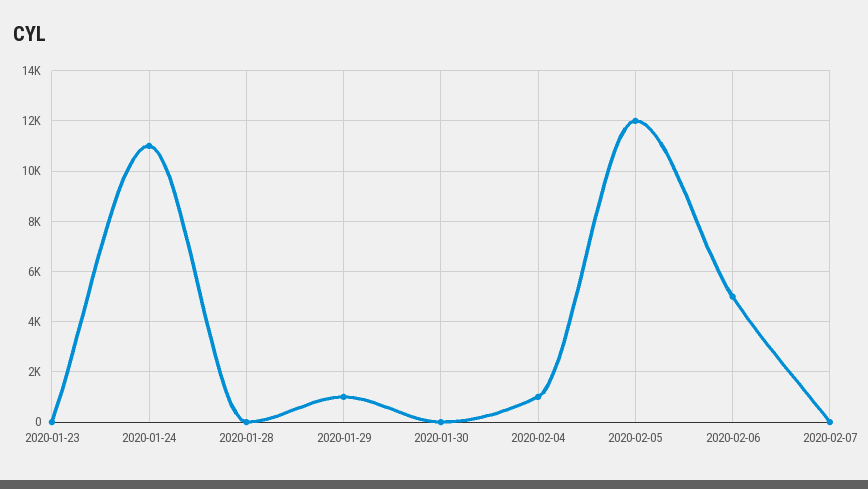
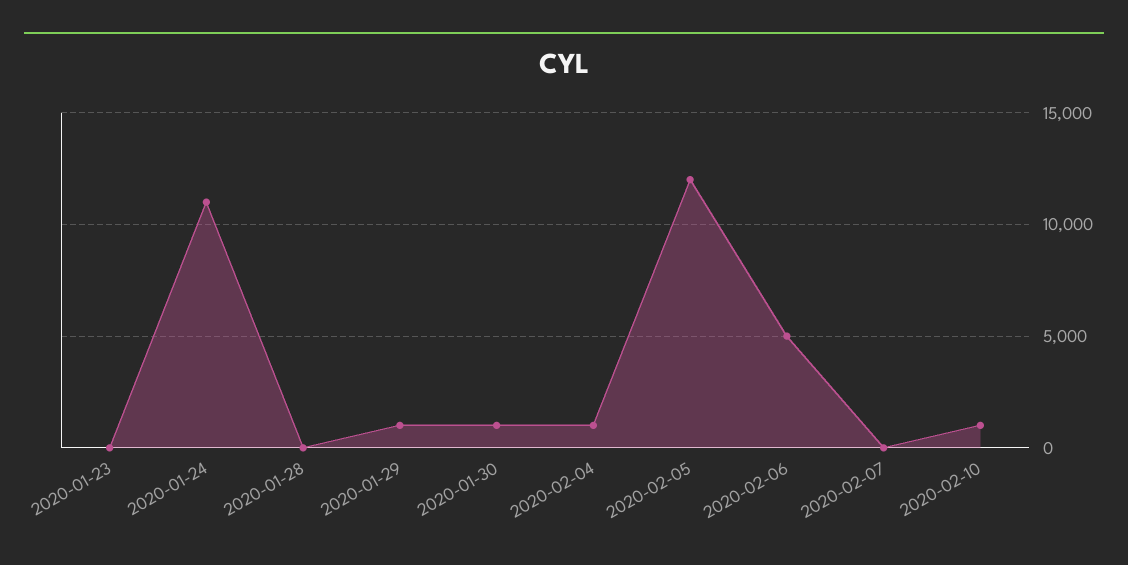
2020-01-30: 0 -> 1000
2020-02-10: none -> 1000

